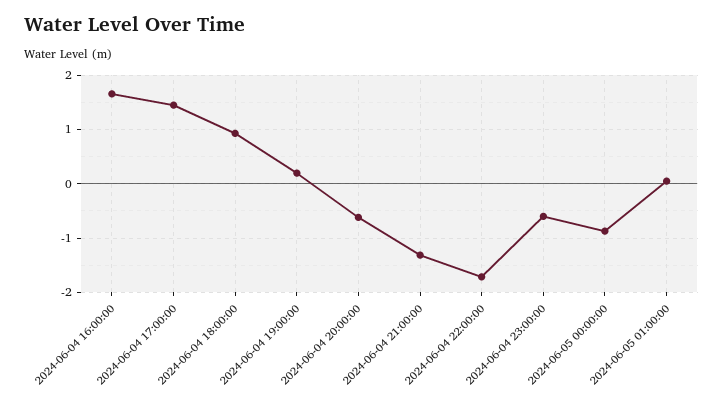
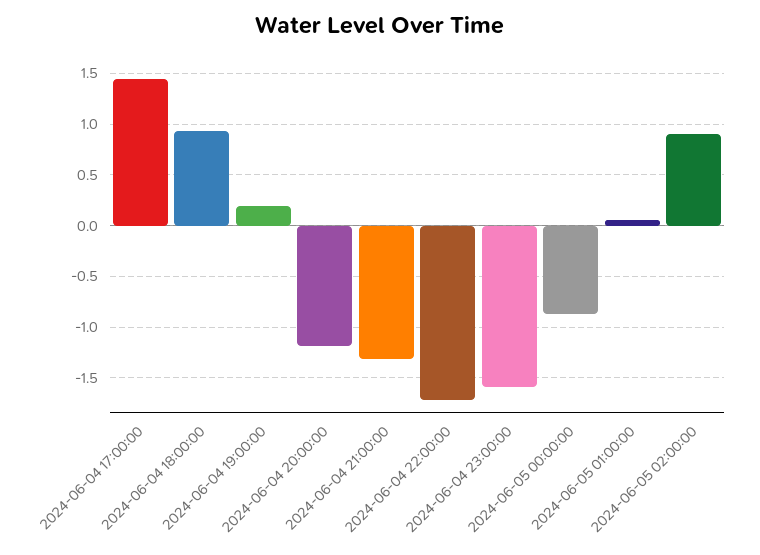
2024-06-04 16:00:00: 1.6 -> none
2024-06-04 20:00:00: -0.6 -> -1.2
2024-06-04 23:00:00: -0.6 -> -1.6
2024-06-05 02:00:00: none -> 0.9

